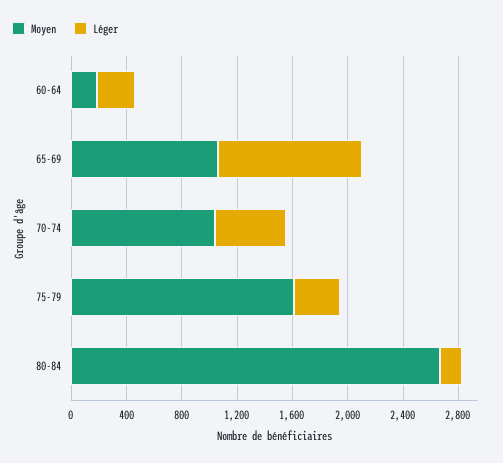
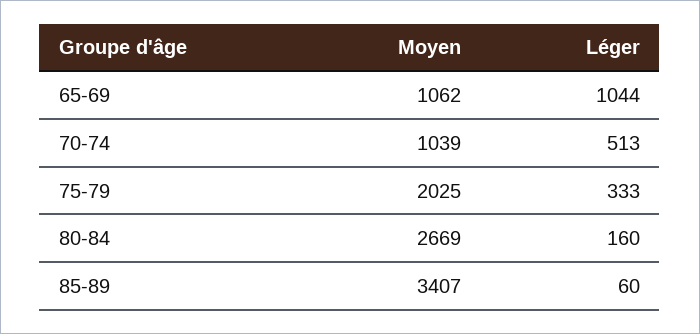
Moyen, 60-64: 200 -> none
Léger, 60-64: 300 -> none
Moyen, 75-79: 1600 -> 2025
Moyen, 85-89: none -> 3407
Léger, 85-89: none -> 60

